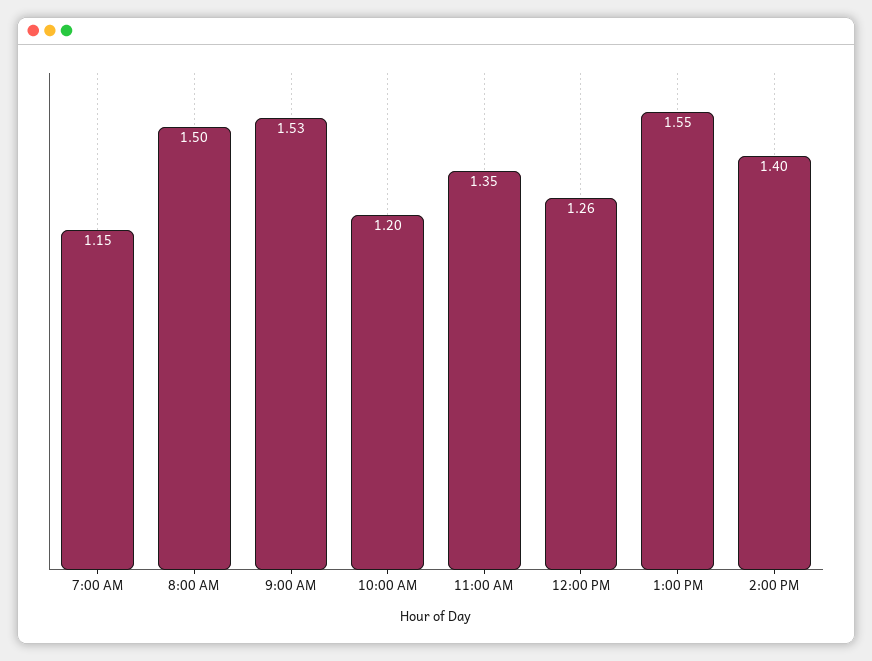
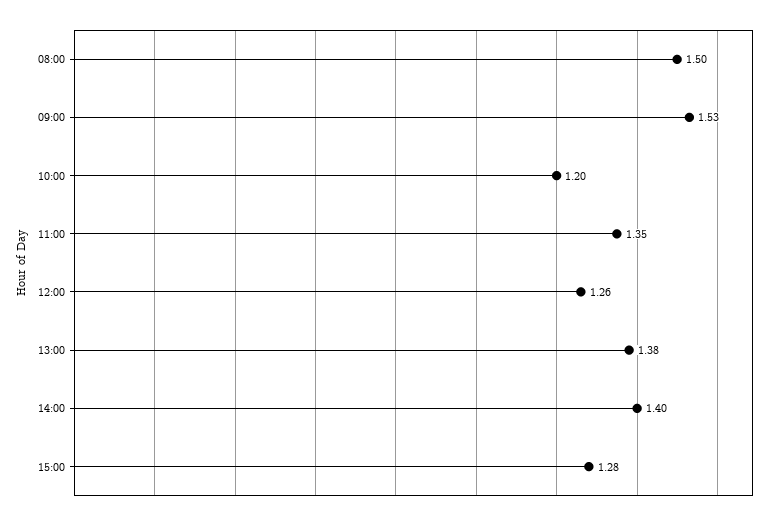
7:00 AM: 1.15 -> none
1:00 PM: 1.55 -> 1.38
15:00: none -> 1.28

